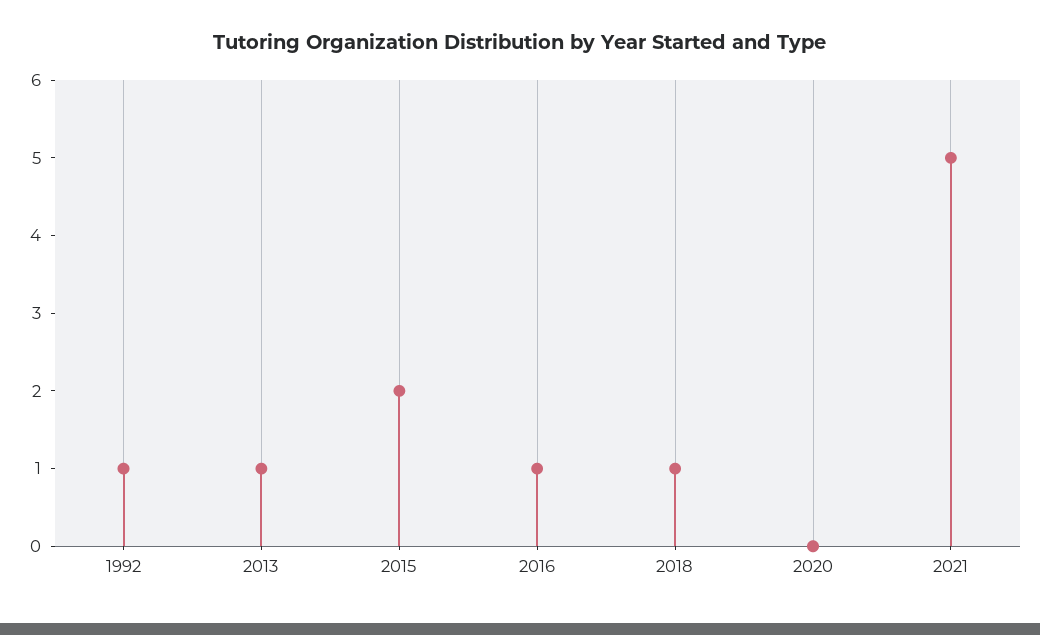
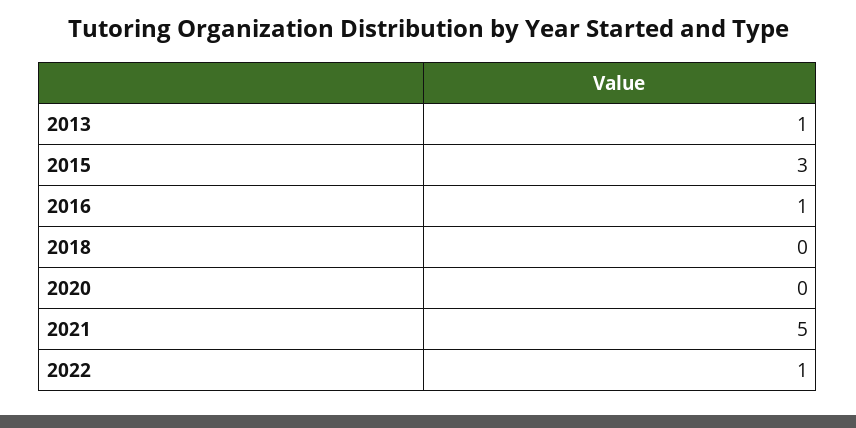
1992: 1 -> none
2015: 2 -> 3
2018: 1 -> 0
2022: none -> 1

